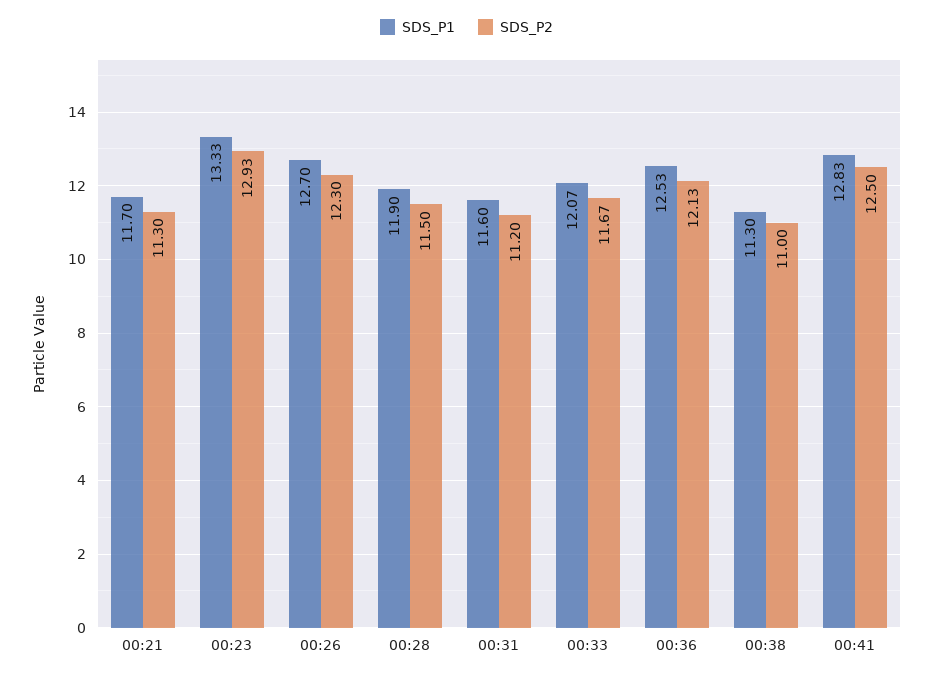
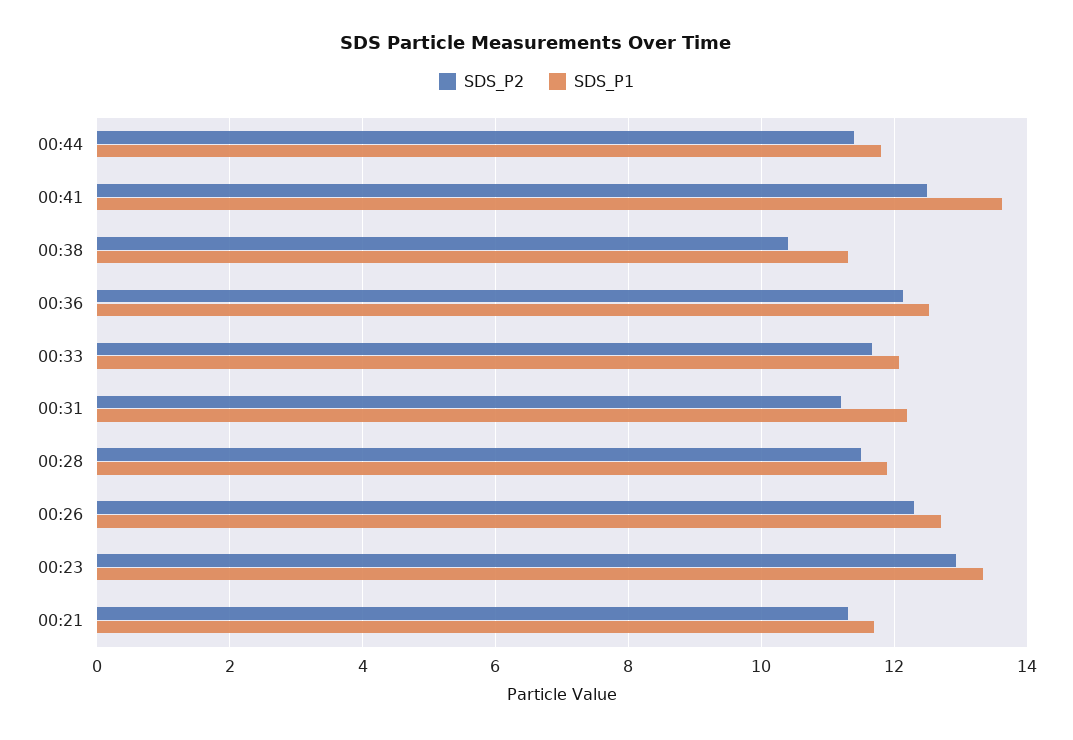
SDS_P1, 00:31: 11.6 -> 12.2
SDS_P2, 00:38: 11 -> 10.4
SDS_P1, 00:41: 12.83 -> 13.6
SDS_P2, 00:44: none -> 11.4
SDS_P1, 00:44: none -> 11.8

